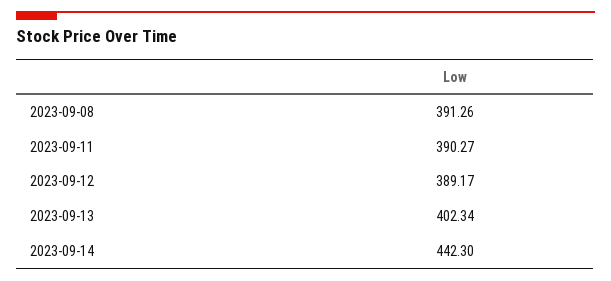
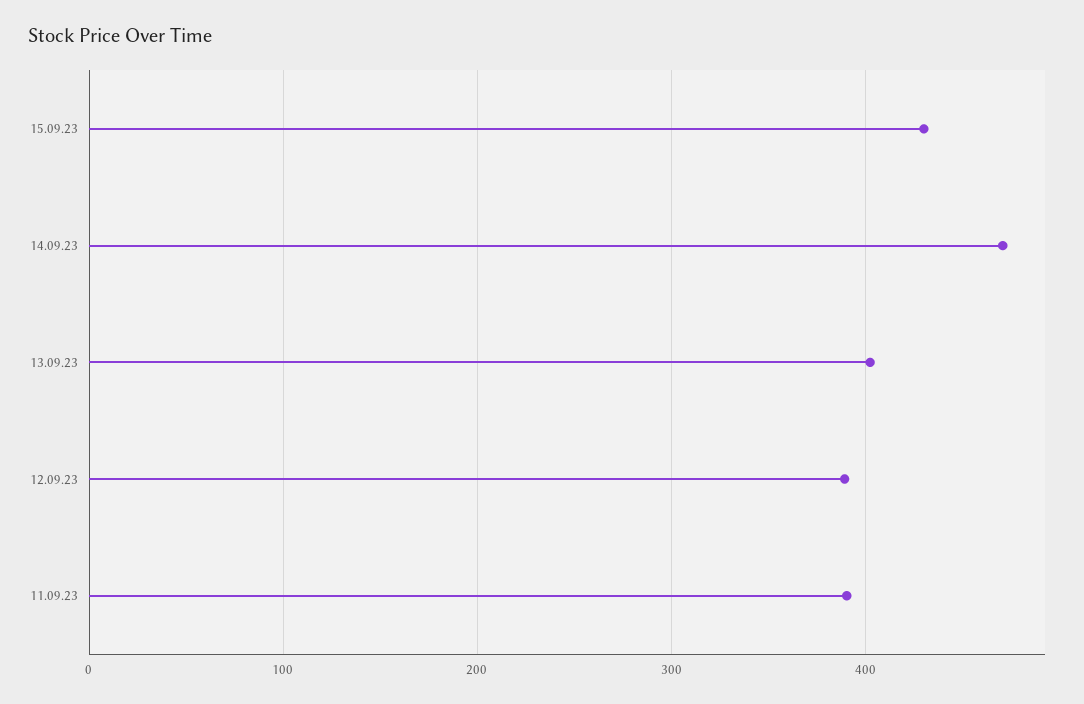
2023-09-08: 391.26 -> none
2023-09-14: 442.3 -> 470
15.09.23: none -> 430

